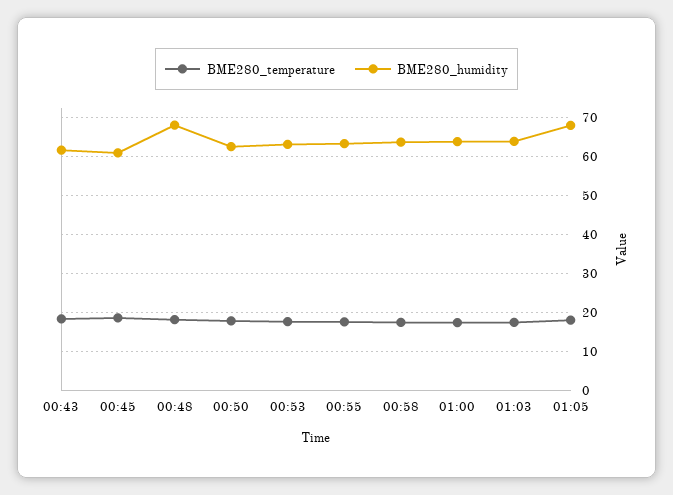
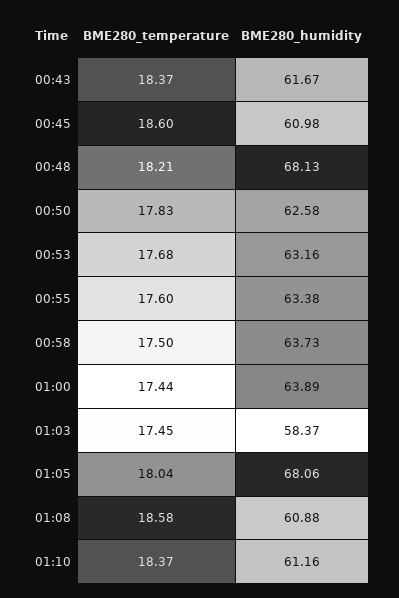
BME280_humidity, 01:03: 64 -> 58.37
BME280_temperature, 01:08: none -> 18.58
BME280_humidity, 01:08: none -> 60.88
BME280_temperature, 01:10: none -> 18.37
BME280_humidity, 01:10: none -> 61.16

